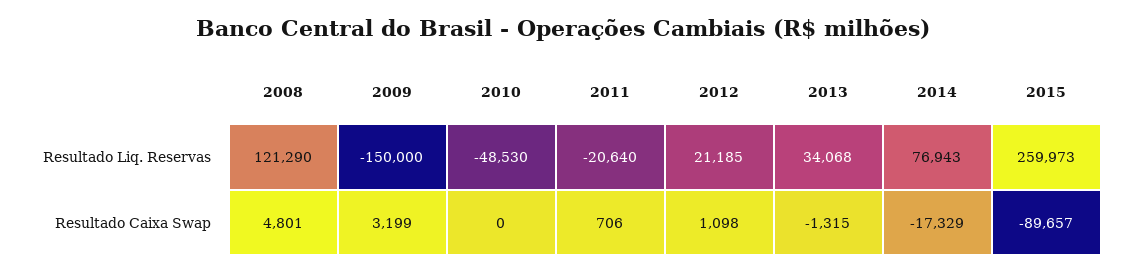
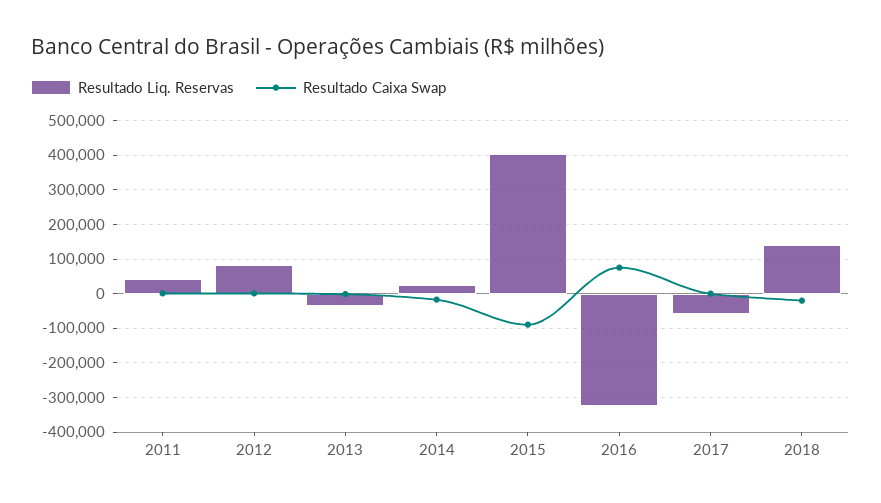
Resultado Liq. Reservas, 2008: 121290 -> none
Resultado Liq. Reservas, 2009: -150000 -> none
Resultado Liq. Reservas, 2010: -48530 -> none
Resultado Liq. Reservas, 2011: -20640 -> 40000
Resultado Liq. Reservas, 2012: 21185 -> 80000
Resultado Liq. Reservas, 2013: 34068 -> -40000
Resultado Liq. Reservas, 2014: 76943 -> 20000
Resultado Liq. Reservas, 2015: 259973 -> 400000
Resultado Caixa Swap, 2008: 4801 -> none
Resultado Caixa Swap, 2009: 3199 -> none
Resultado Caixa Swap, 2010: 0 -> none
Resultado Liq. Reservas, 2016: none -> -320000
Resultado Caixa Swap, 2016: none -> 80000
Resultado Liq. Reservas, 2017: none -> -60000
Resultado Caixa Swap, 2017: none -> 0
Resultado Liq. Reservas, 2018: none -> 140000
Resultado Caixa Swap, 2018: none -> -20000

